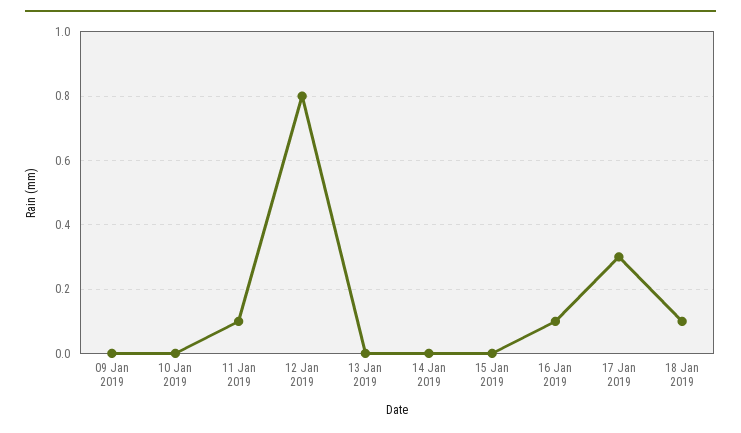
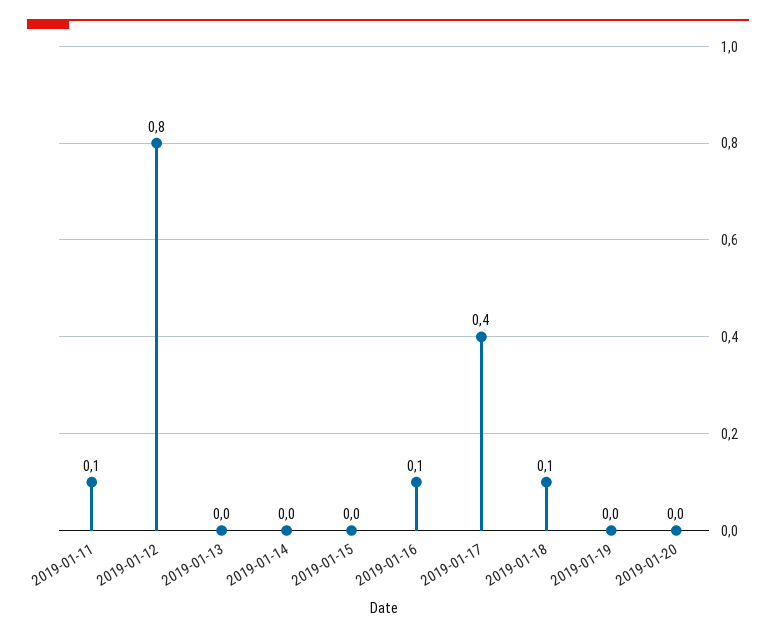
09 Jan 2019: 0 -> none
10 Jan 2019: 0 -> none
17 Jan 2019: 0.3 -> 0.4
2019-01-19: none -> 0
2019-01-20: none -> 0

